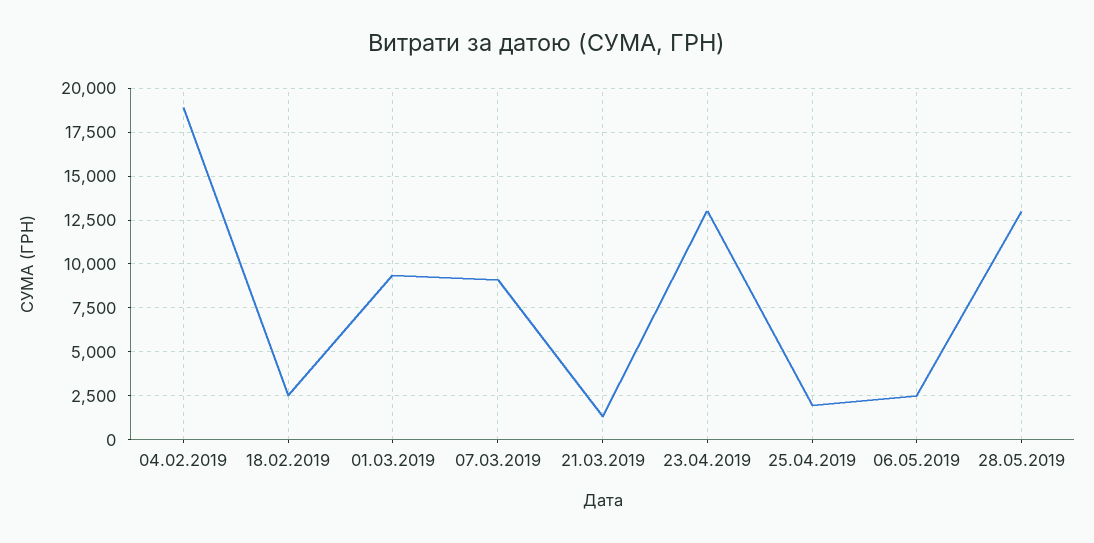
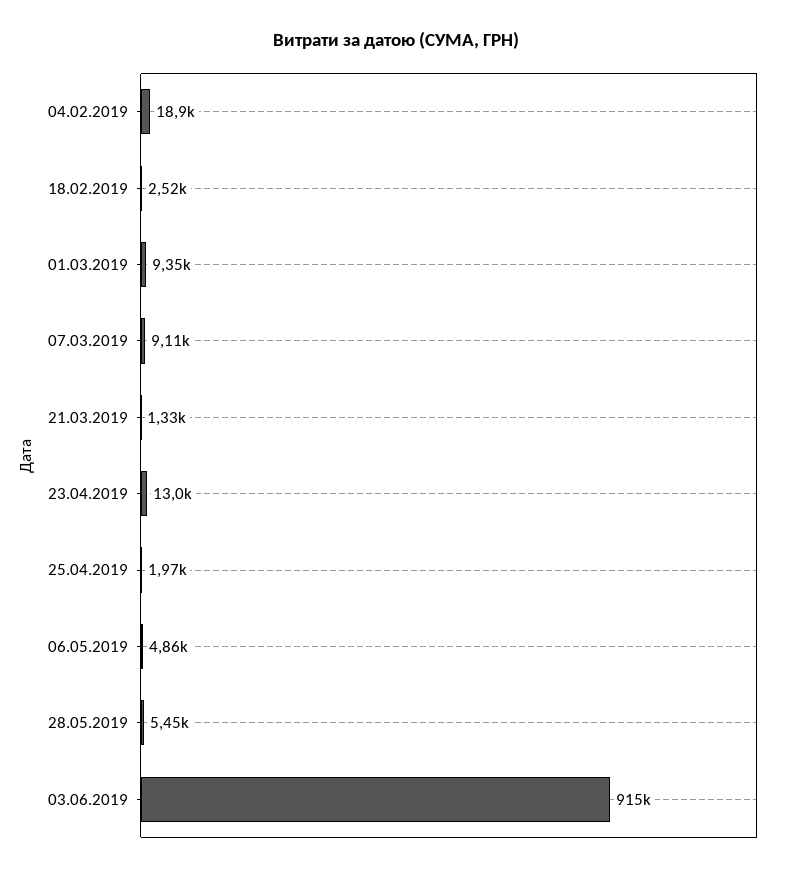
06.05.2019: 2500 -> 4860
28.05.2019: 13000 -> 5450
03.06.2019: none -> 915000

